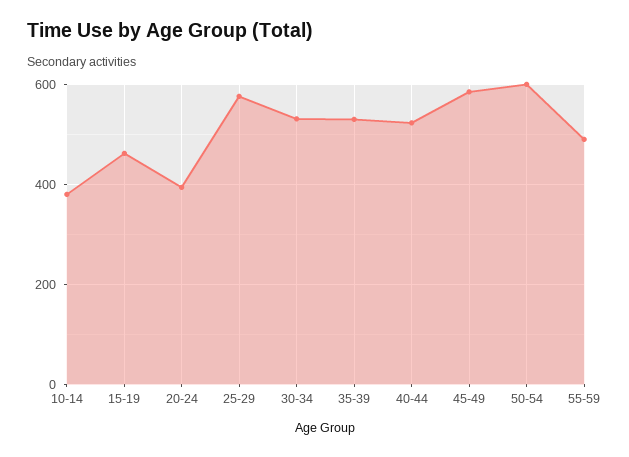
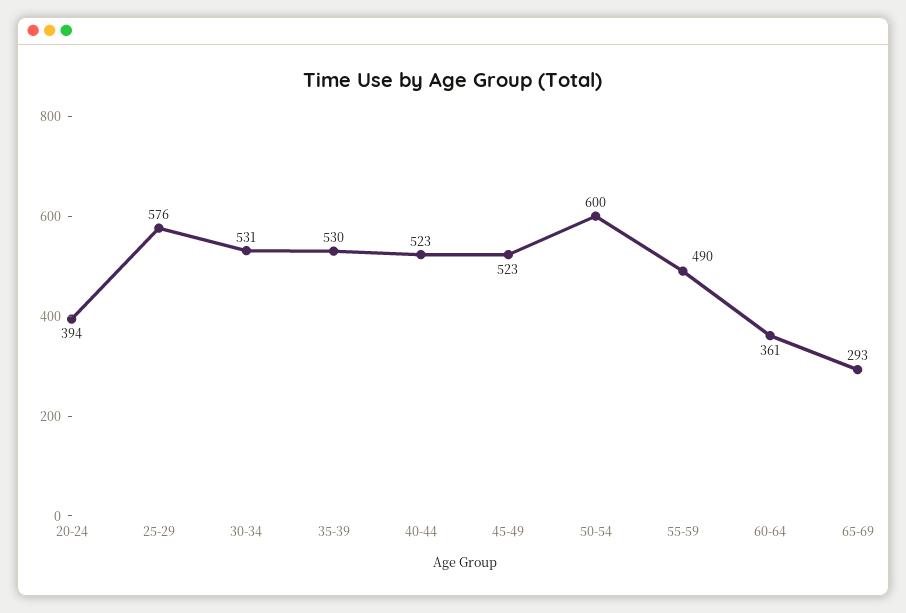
10-14: 380 -> none
15-19: 460 -> none
45-49: 580 -> 523
60-64: none -> 361
65-69: none -> 293

